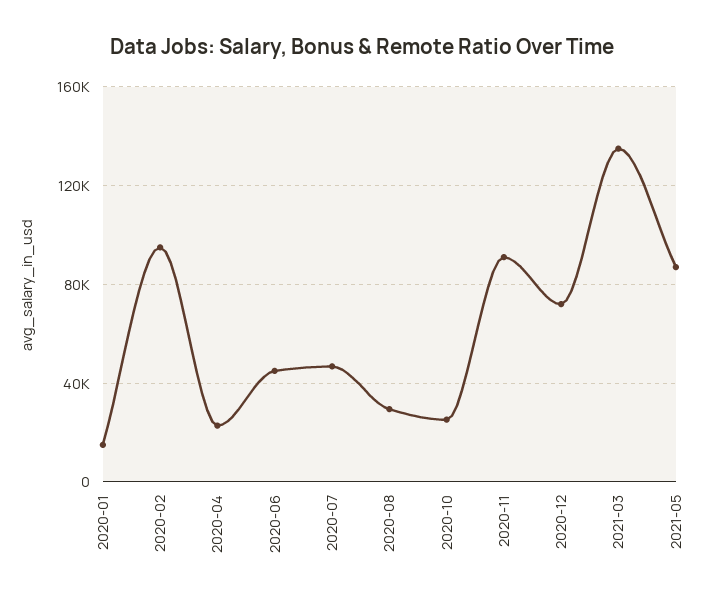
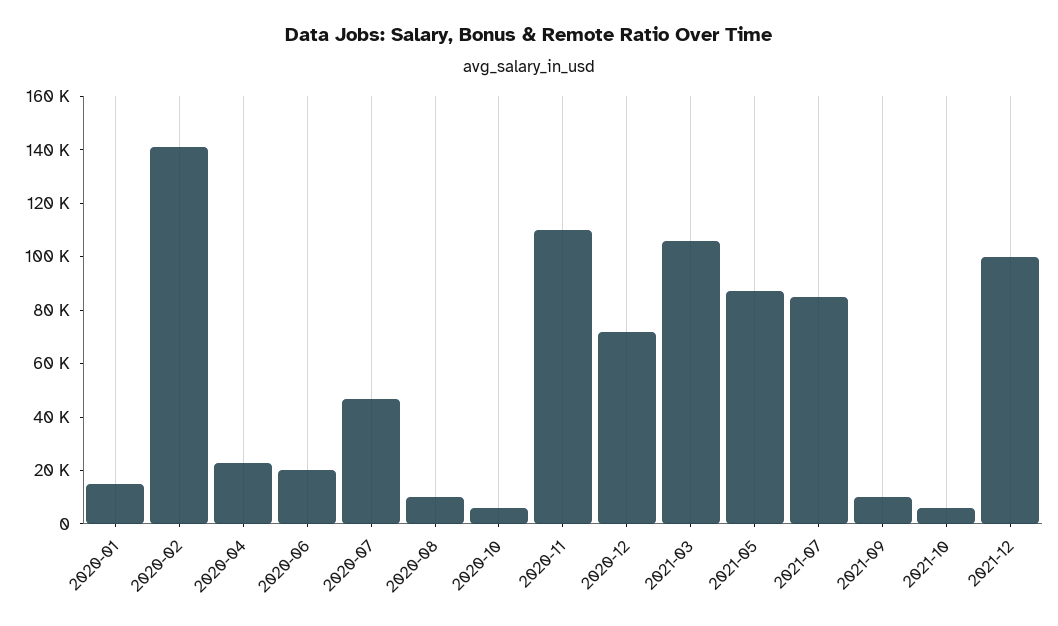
2020-02: 95000 -> 140000
2020-06: 45000 -> 20000
2020-08: 30000 -> 10000
2020-10: 25000 -> 5000
2020-11: 90000 -> 110000
2021-03: 135000 -> 105000
2021-07: none -> 85000
2021-09: none -> 10000
2021-10: none -> 5000
2021-12: none -> 100000

